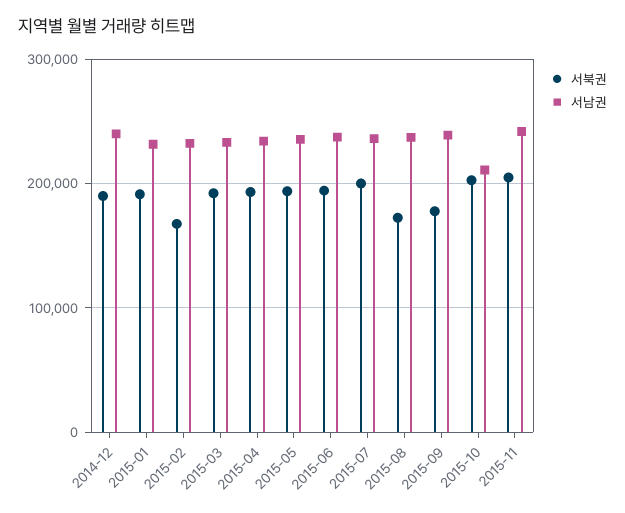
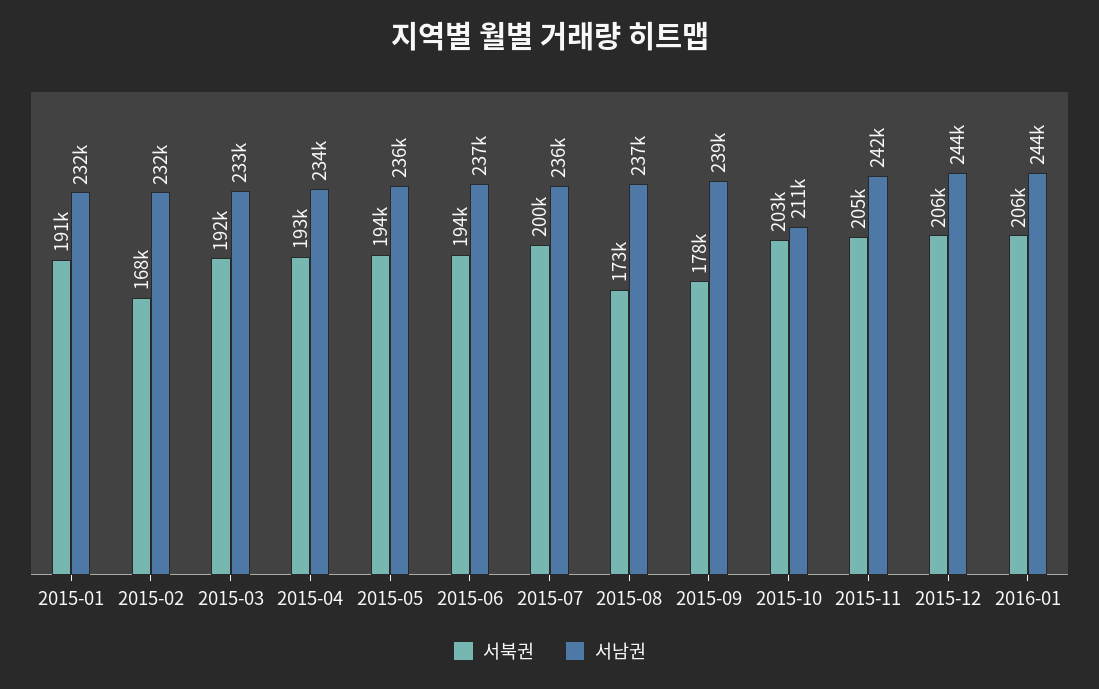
서북권, 2014-12: 190000 -> none
서남권, 2014-12: 240000 -> none
서북권, 2015-12: none -> 206000
서남권, 2015-12: none -> 244000
서북권, 2016-01: none -> 206000
서남권, 2016-01: none -> 244000

